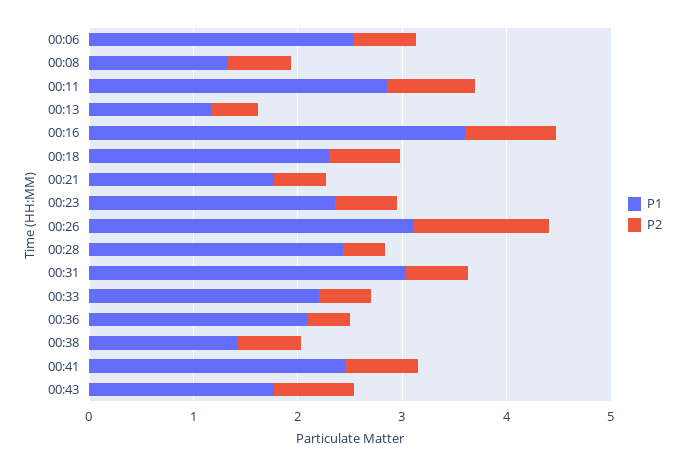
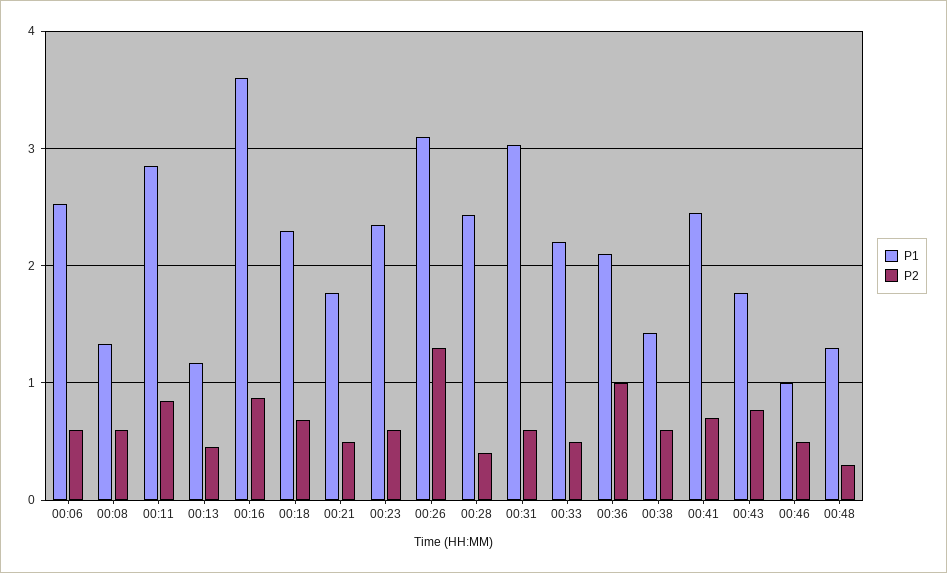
P2, 00:36: 0.4 -> 1
P1, 00:46: none -> 1
P2, 00:46: none -> 0.5
P1, 00:48: none -> 1.3
P2, 00:48: none -> 0.3

